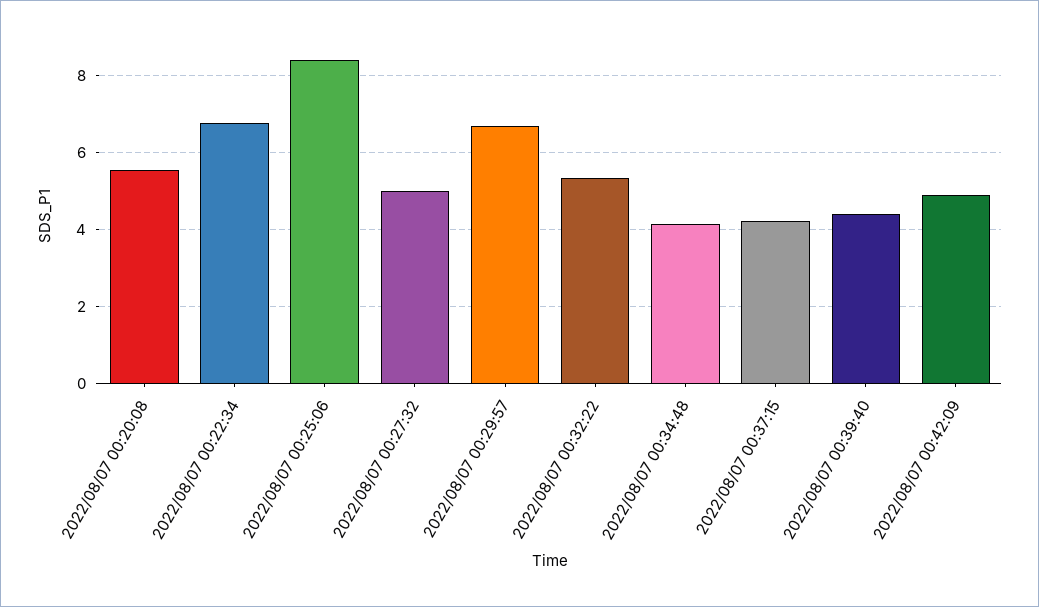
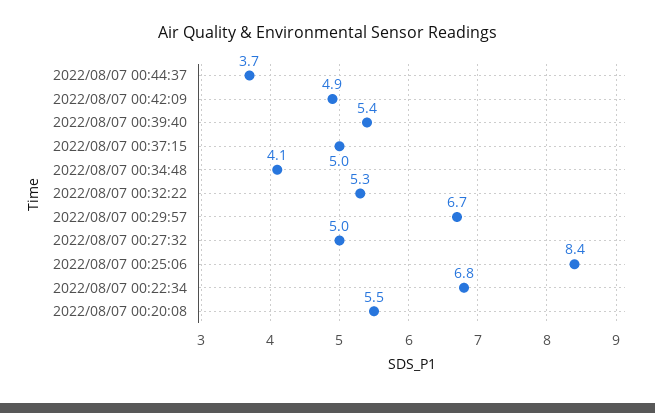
2022/08/07 00:37:15: 4.2 -> 5
2022/08/07 00:39:40: 4.4 -> 5.4
2022/08/07 00:44:37: none -> 3.7

